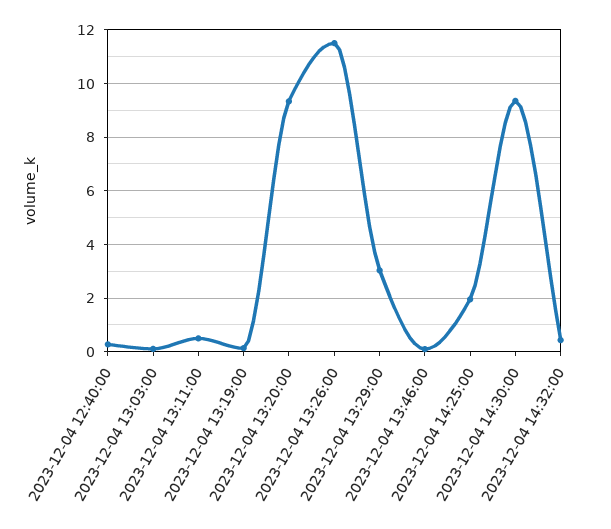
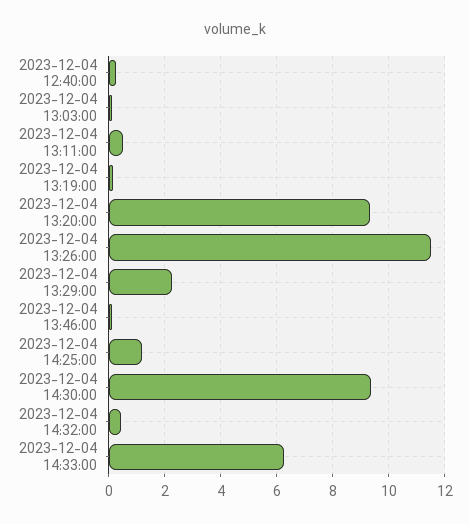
2023-12-04 13:29:00: 3 -> 2.25
2023-12-04 14:25:00: 2 -> 1.25
2023-12-04 14:33:00: none -> 6.25

